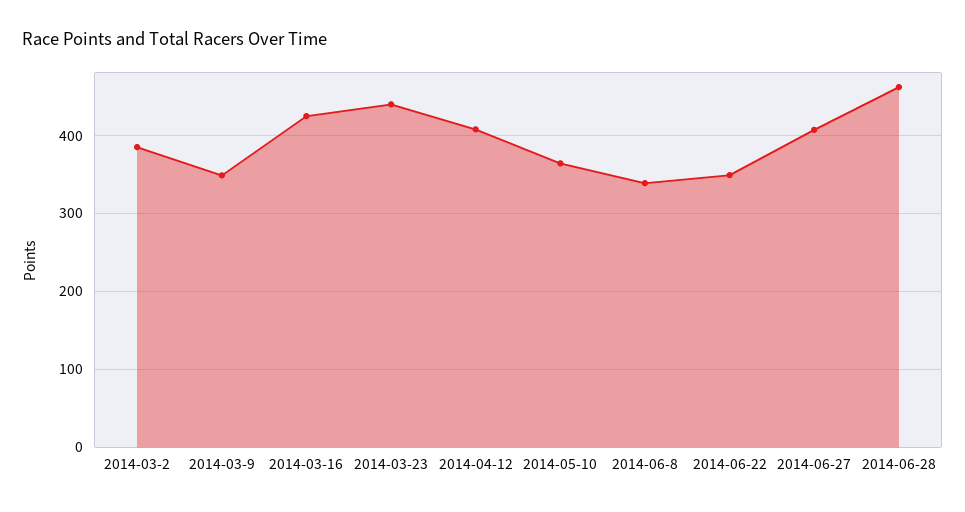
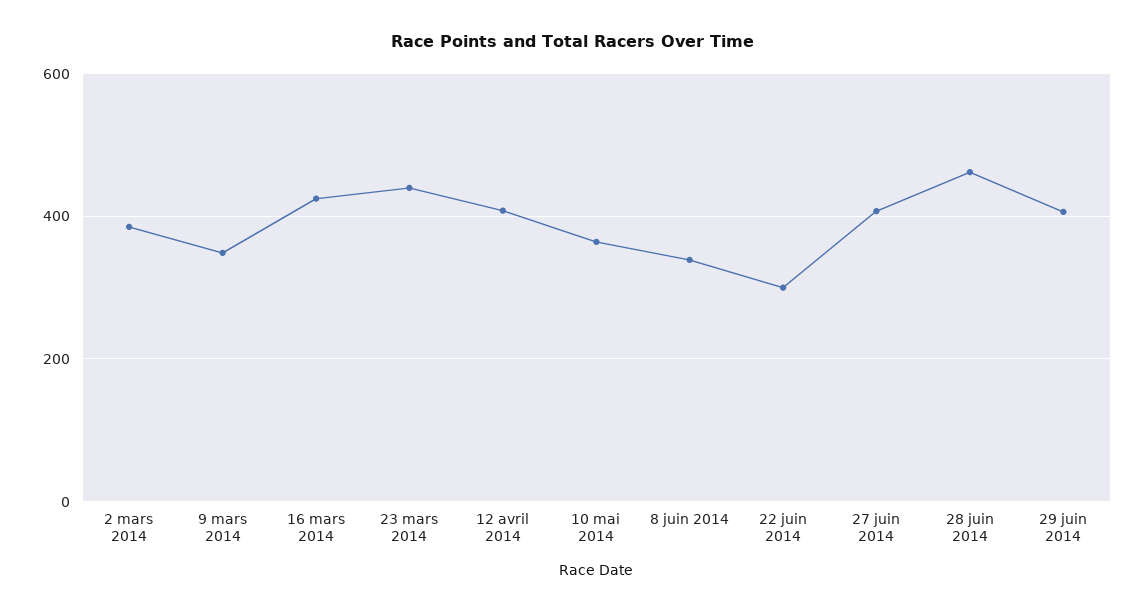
2014-06-22: 350 -> 300
29 juin 2014: none -> 400

